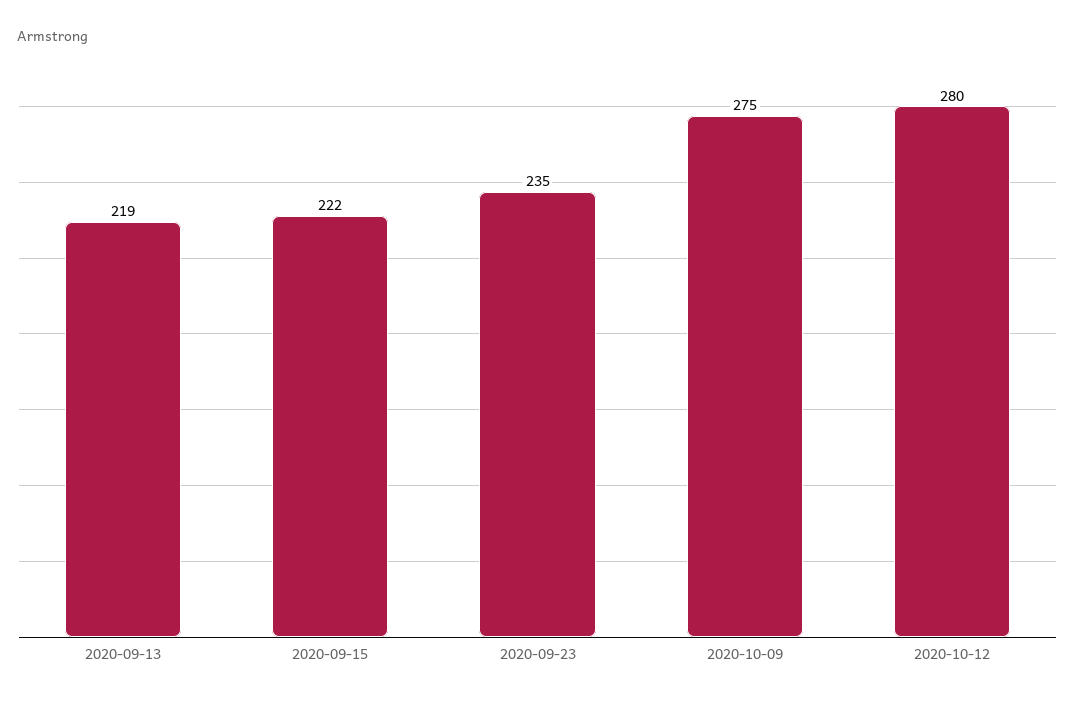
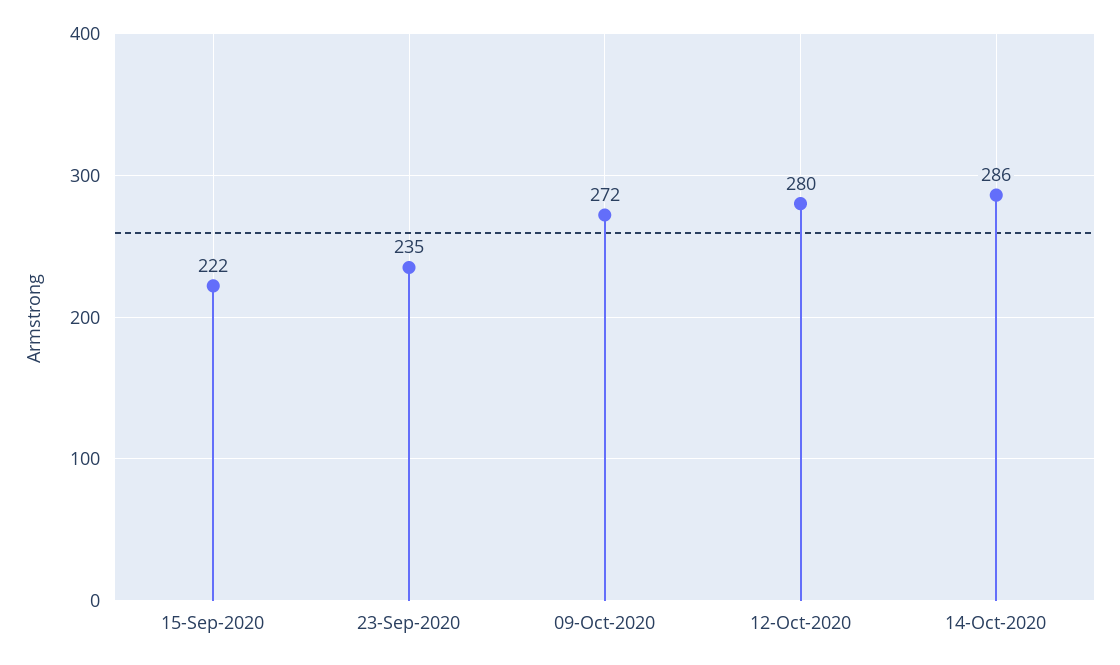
2020-09-13: 219 -> none
2020-10-09: 275 -> 272
14-Oct-2020: none -> 286

